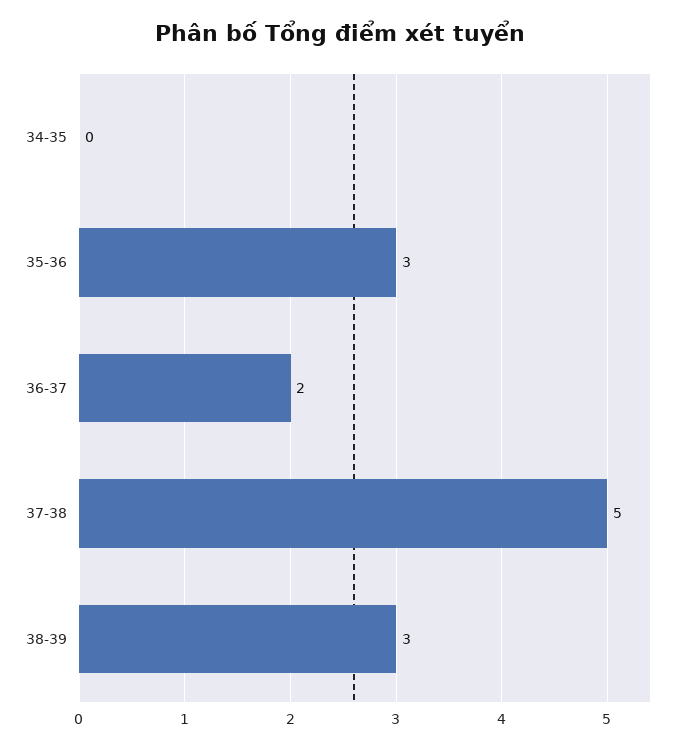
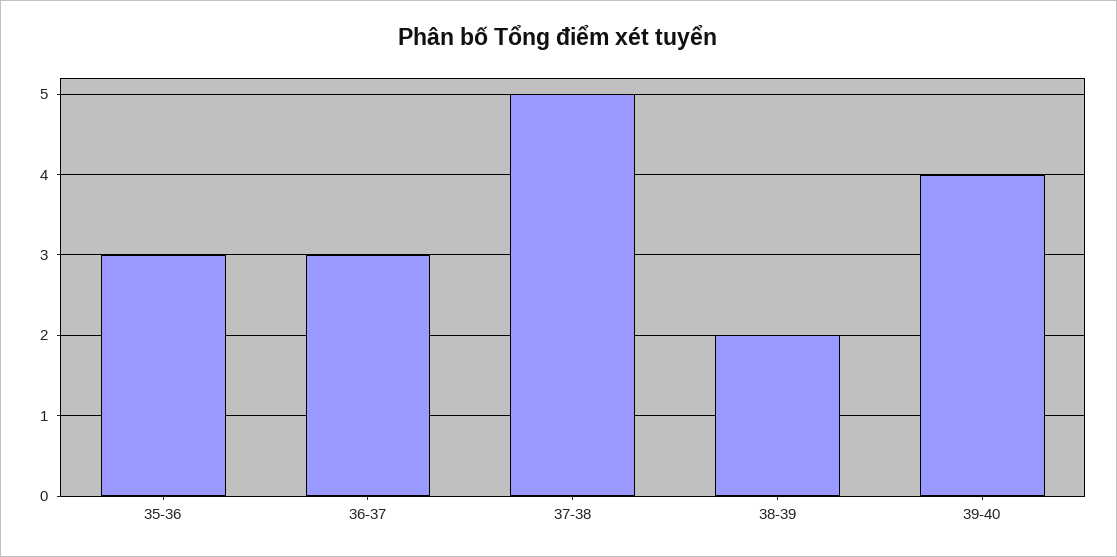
34-35: 0 -> none
36-37: 2 -> 3
38-39: 3 -> 2
39-40: none -> 4

